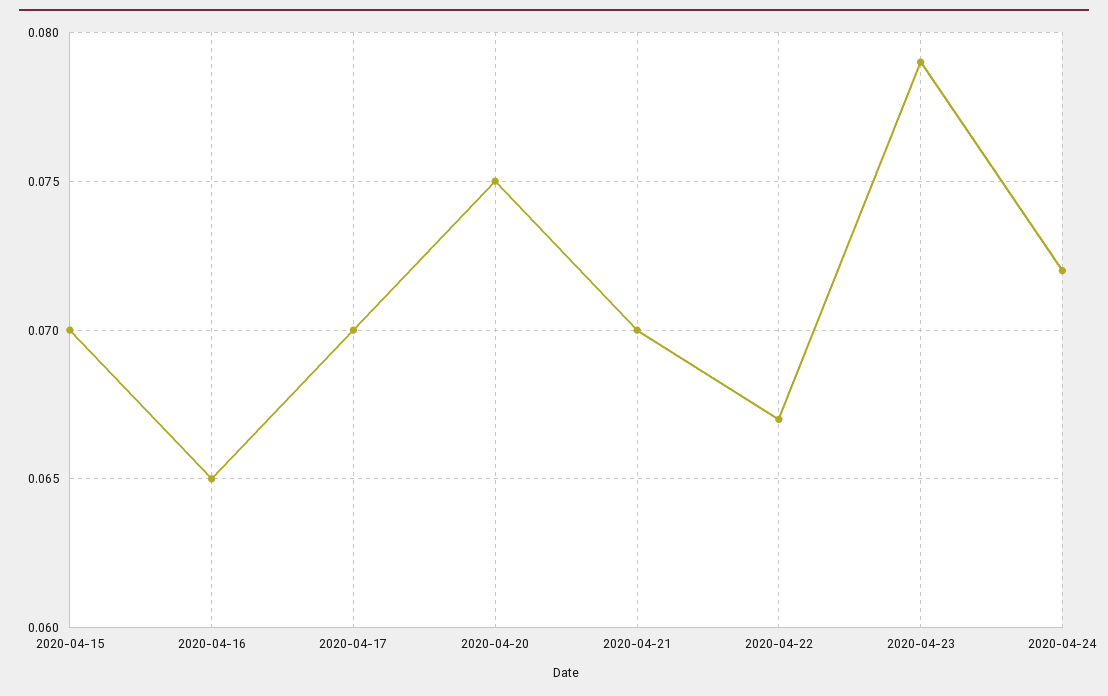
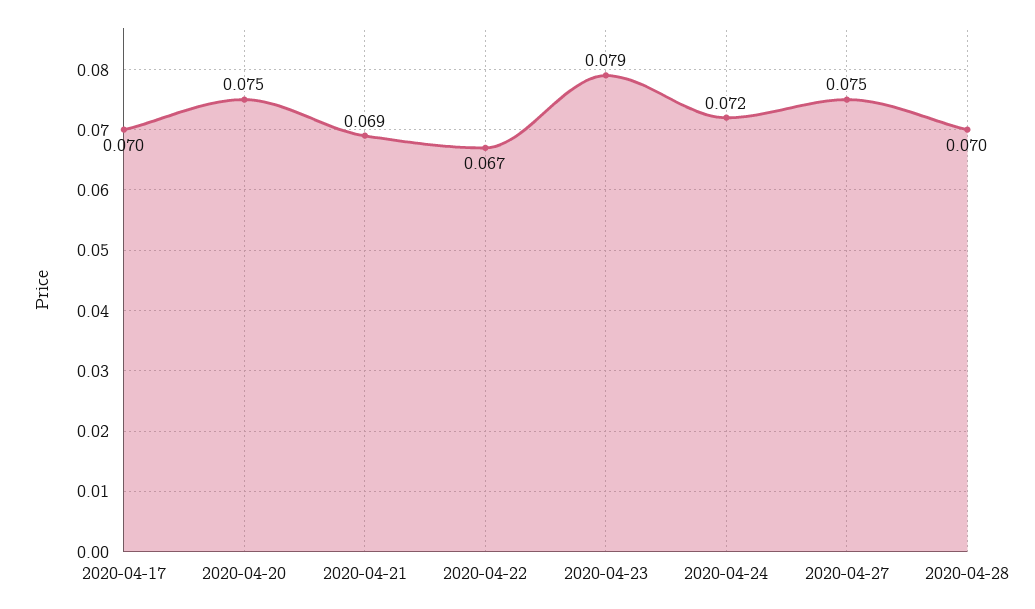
2020-04-15: 0.07 -> none
2020-04-16: 0.065 -> none
2020-04-21: 0.07 -> 0.069
2020-04-27: none -> 0.075
2020-04-28: none -> 0.07

